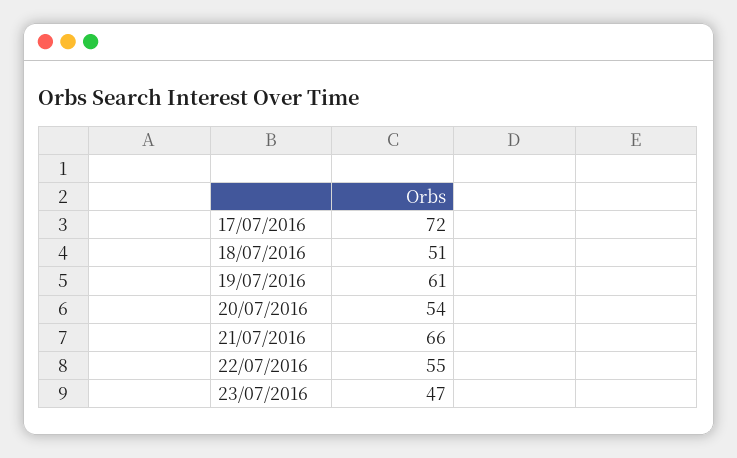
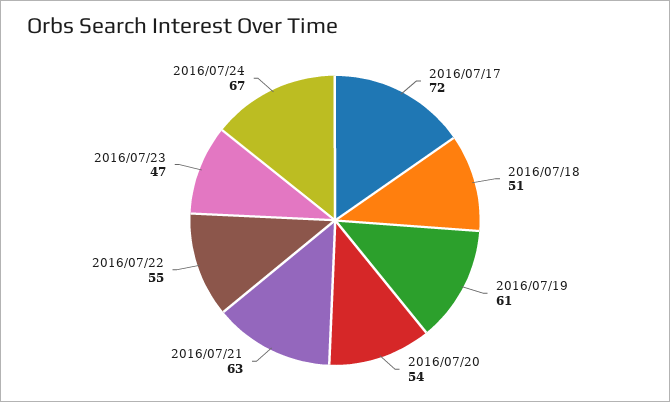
21/07/2016: 66 -> 63
2016/07/24: none -> 67

